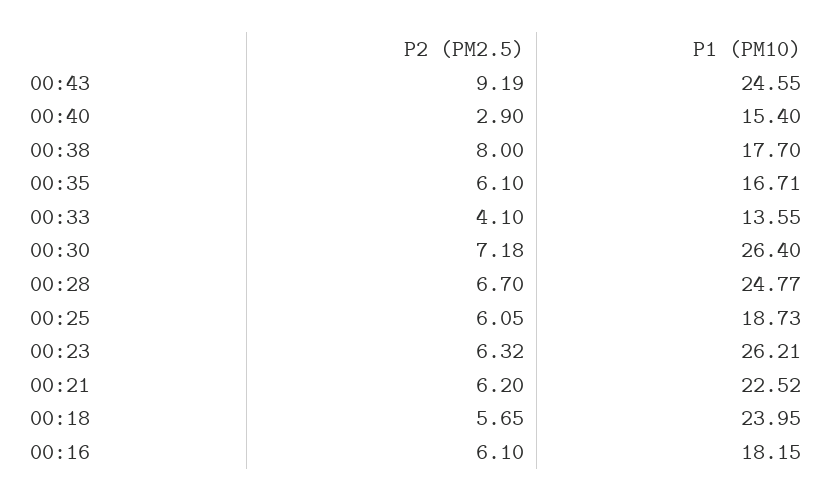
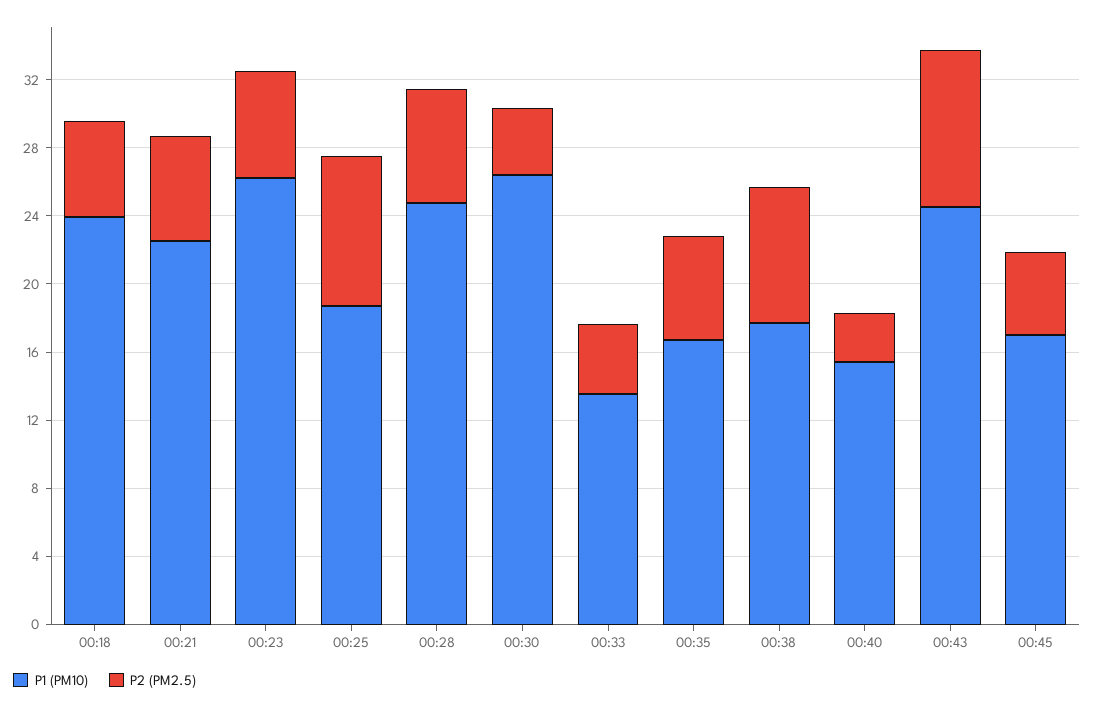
P2 (PM2.5), 00:30: 7.18 -> 4
P2 (PM2.5), 00:25: 6.05 -> 9
P2 (PM2.5), 00:16: 6.1 -> none
P1 (PM10), 00:16: 18.15 -> none
P1 (PM10), 00:45: none -> 17
P2 (PM2.5), 00:45: none -> 5

